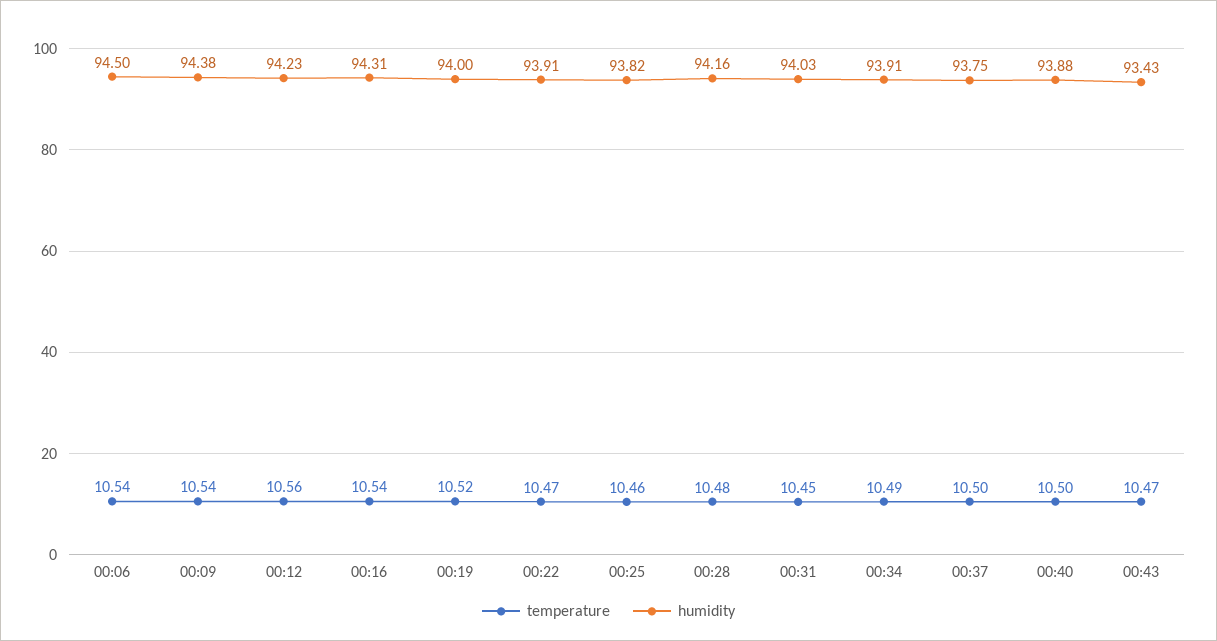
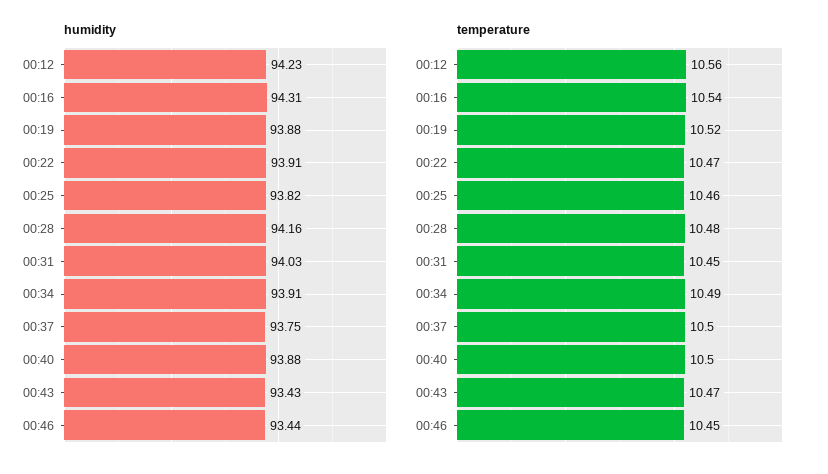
temperature, 00:06: 10.54 -> none
humidity, 00:06: 94.5 -> none
temperature, 00:09: 10.54 -> none
humidity, 00:09: 94.38 -> none
humidity, 00:19: 94 -> 93.88
humidity, 00:46: none -> 93.44
temperature, 00:46: none -> 10.45

